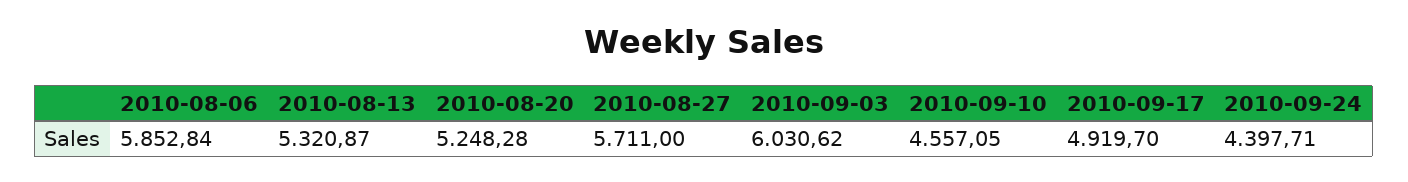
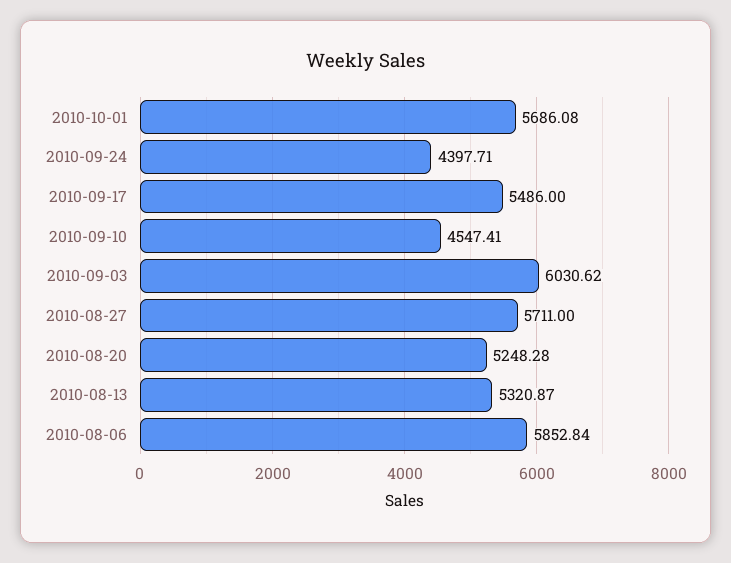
2010-09-10: 4557.05 -> 4547.41
2010-09-17: 4919.7 -> 5486
2010-10-01: none -> 5686.08

